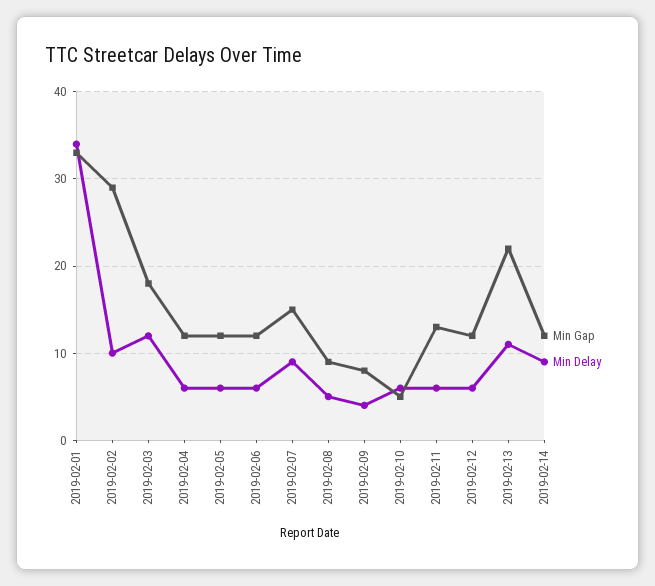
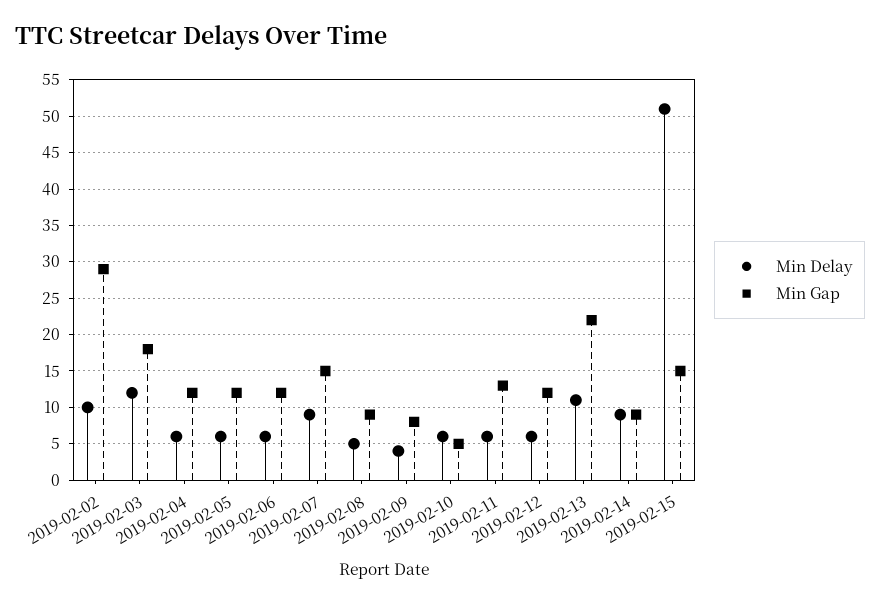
Min Gap, 2019-02-01: 33 -> none
Min Delay, 2019-02-01: 34 -> none
Min Gap, 2019-02-14: 12 -> 9
Min Delay, 2019-02-15: none -> 51
Min Gap, 2019-02-15: none -> 15

